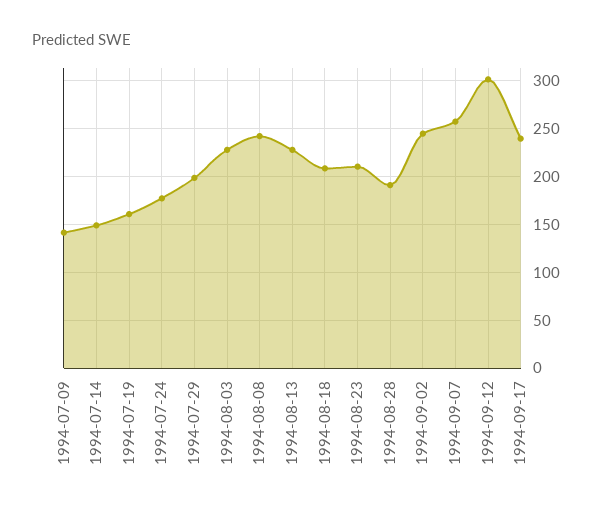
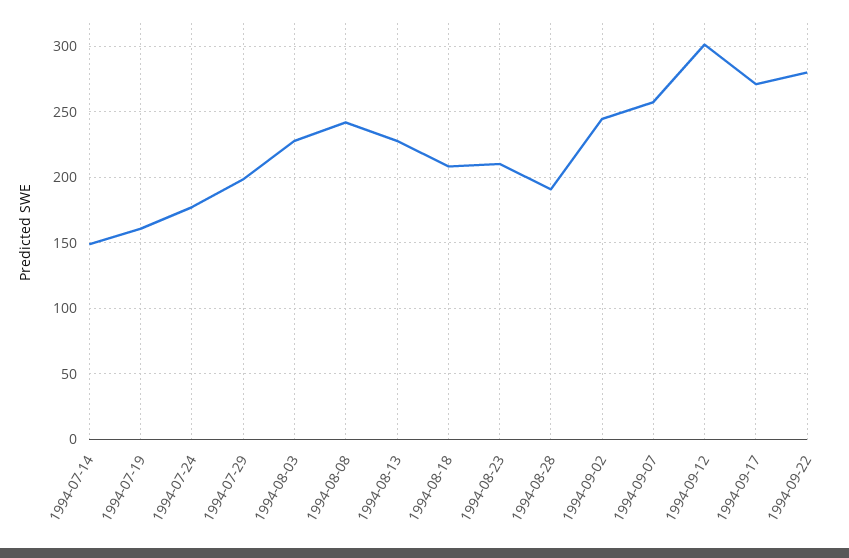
1994-07-09: 140 -> none
1994-09-17: 240 -> 270
1994-09-22: none -> 280

